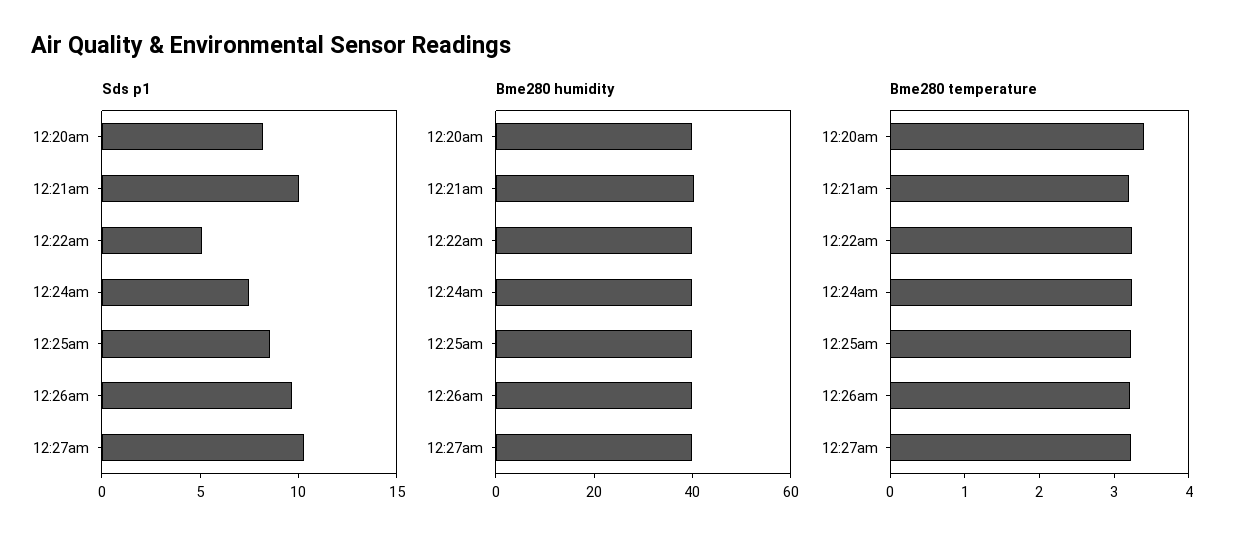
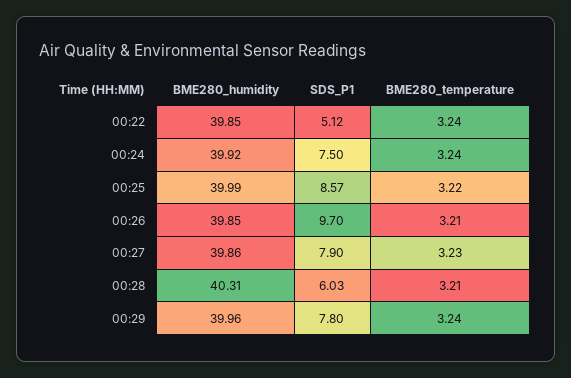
Sds p1, 12:20am: 8 -> none
Sds p1, 12:21am: 10 -> none
Sds p1, 12:27am: 10 -> 7.9
Bme280 humidity, 12:20am: 40 -> none
Bme280 humidity, 12:21am: 40 -> none
Bme280 temperature, 12:20am: 3.4 -> none
Bme280 temperature, 12:21am: 3.2 -> none
Bme280 humidity, 00:28: none -> 40.31
Sds p1, 00:28: none -> 6.03
Bme280 temperature, 00:28: none -> 3.21
Bme280 humidity, 00:29: none -> 39.96
Sds p1, 00:29: none -> 7.8
Bme280 temperature, 00:29: none -> 3.24

